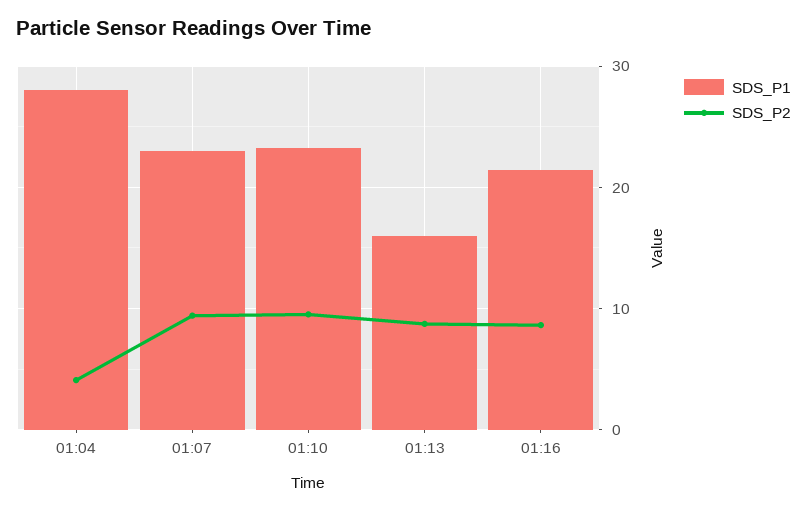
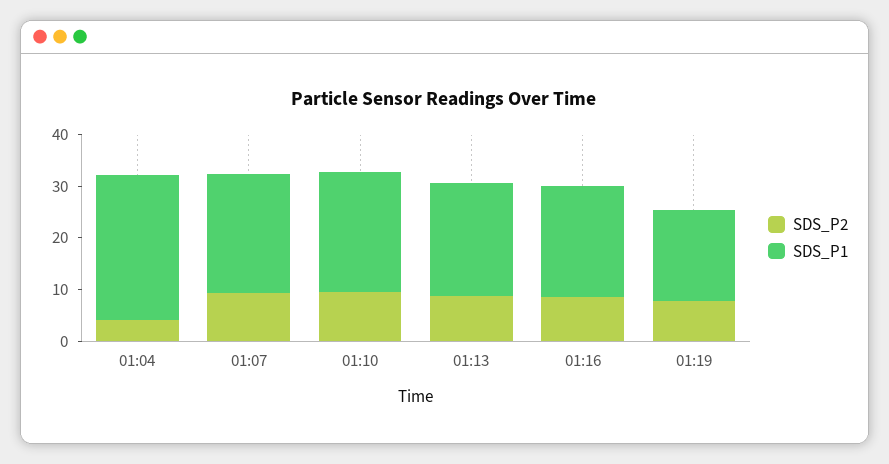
SDS_P1, 01:13: 16 -> 22
SDS_P2, 01:19: none -> 8
SDS_P1, 01:19: none -> 18

